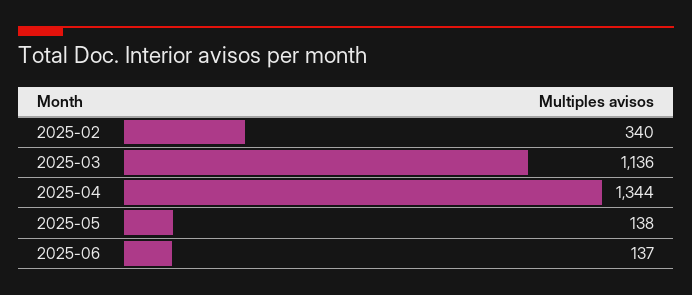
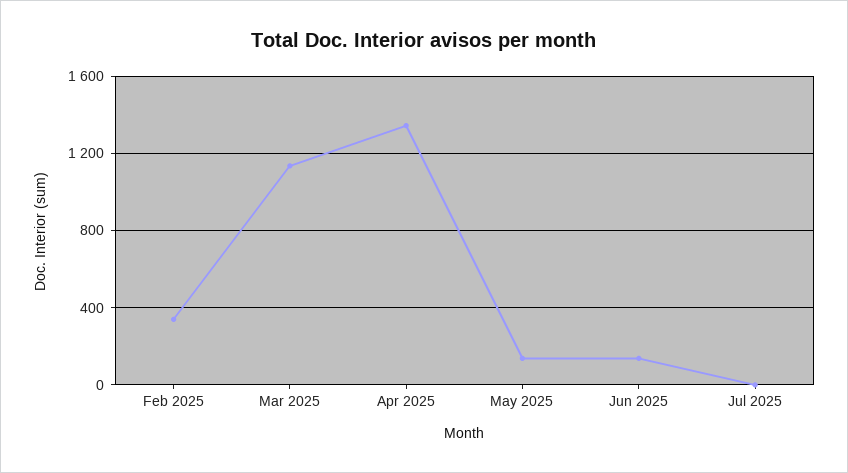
Jul 2025: none -> 0

